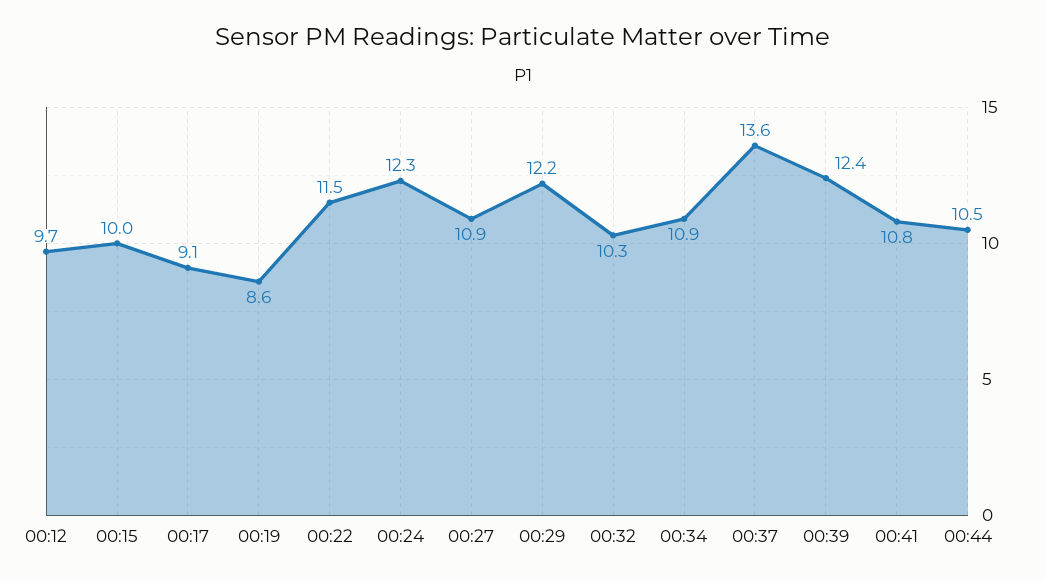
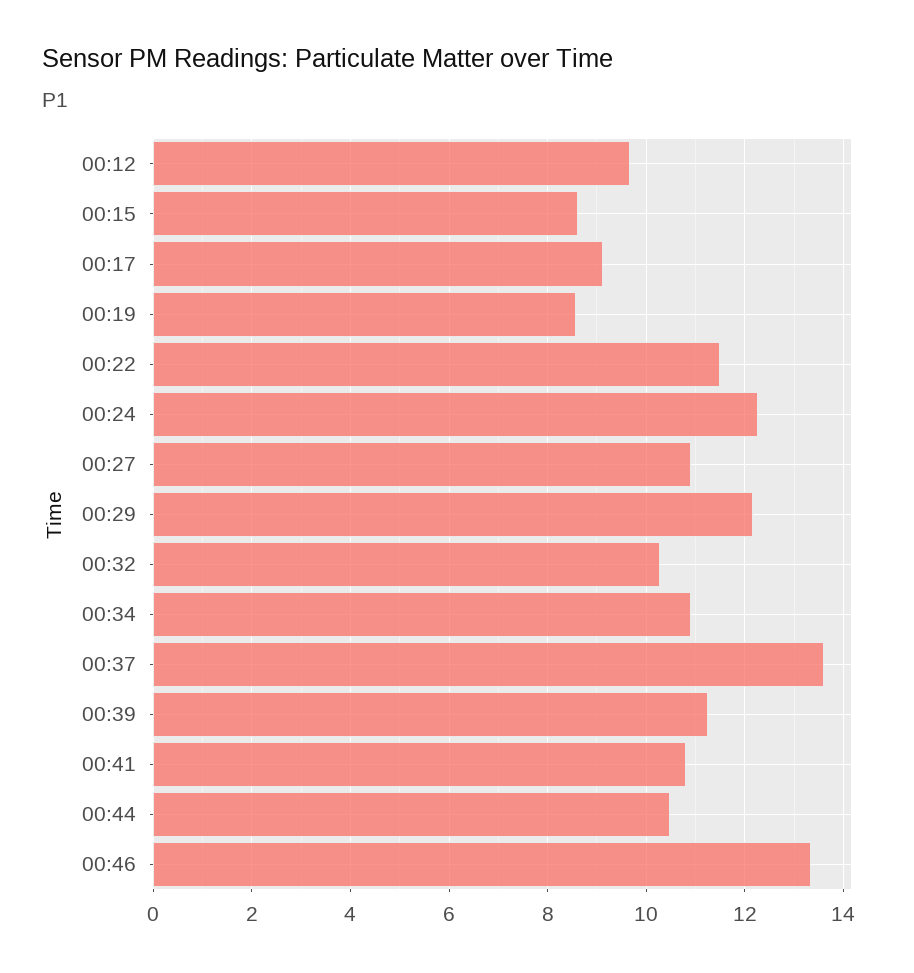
00:15: 10 -> 8.6
00:39: 12.4 -> 11.2
00:46: none -> 13.4

